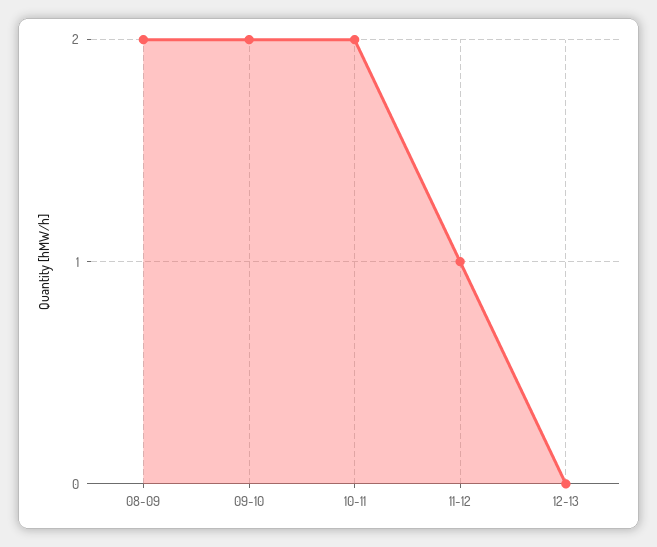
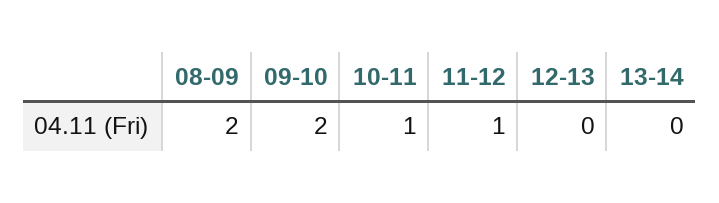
10-11: 2 -> 1
13-14: none -> 0

